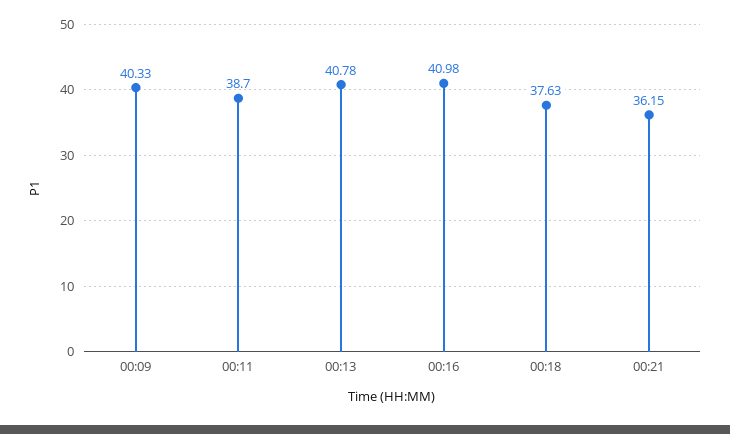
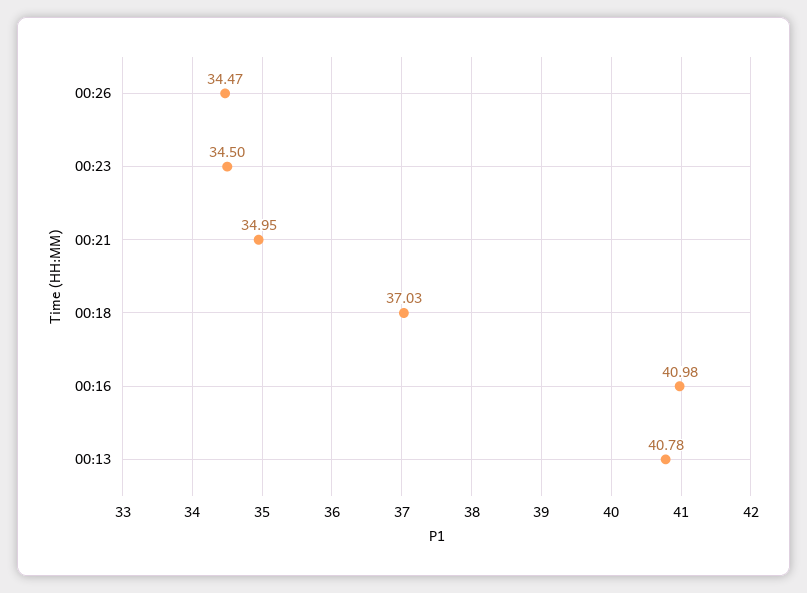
00:09: 40.33 -> none
00:11: 38.7 -> none
00:18: 37.63 -> 37.03
00:21: 36.15 -> 34.95
00:26: none -> 34.47
00:23: none -> 34.5

